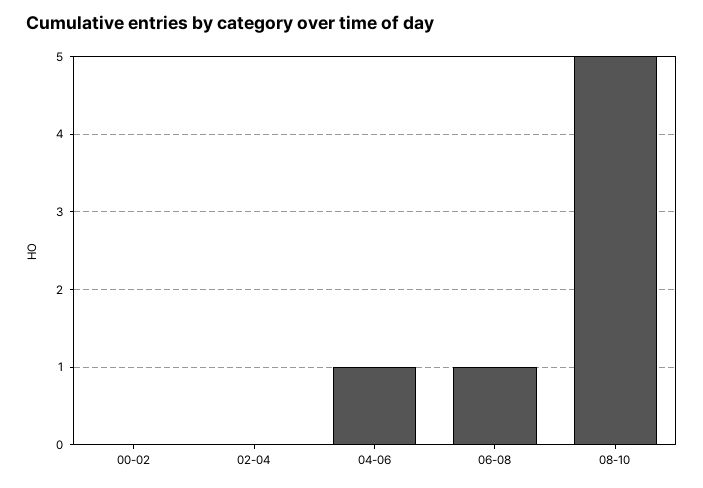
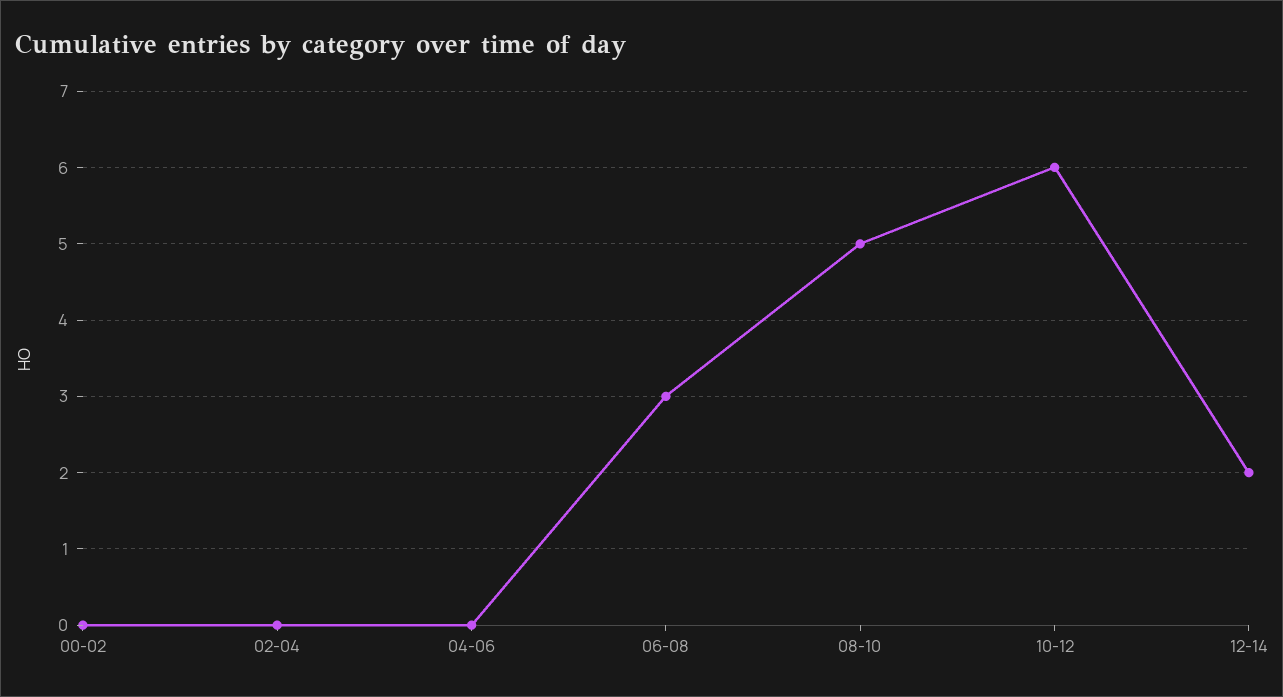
04-06: 1 -> 0
06-08: 1 -> 3
10-12: none -> 6
12-14: none -> 2

